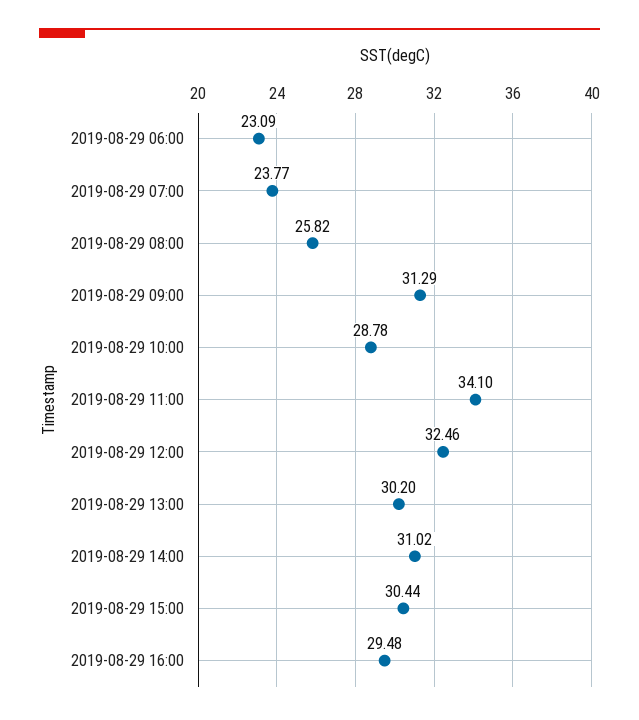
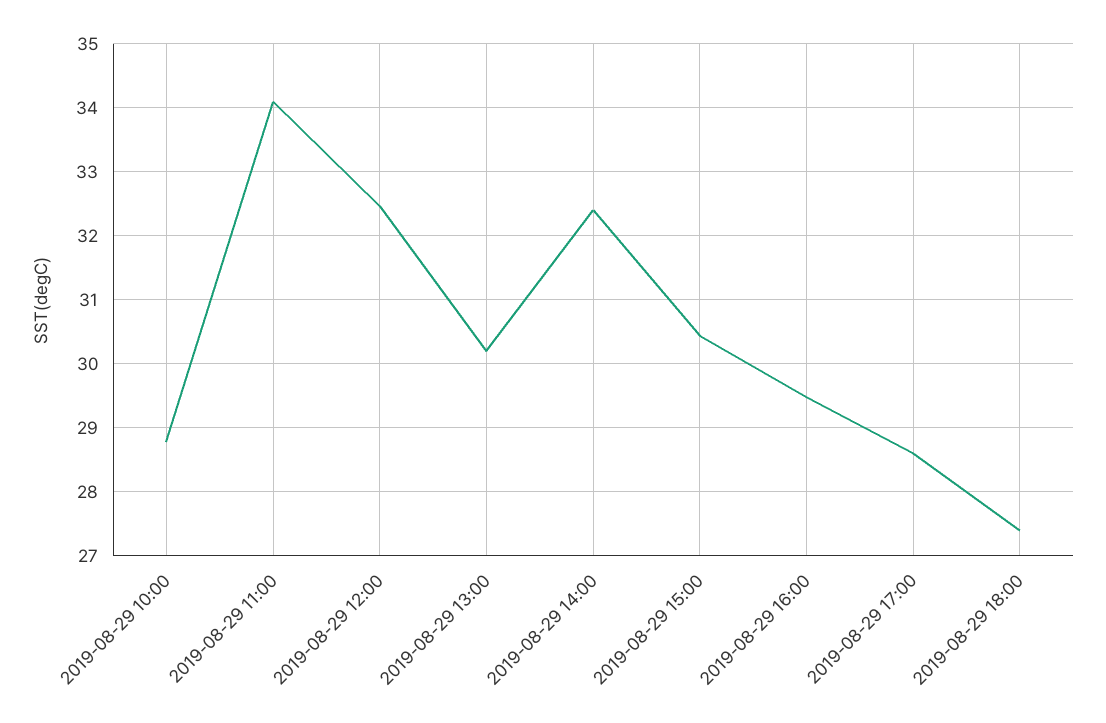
2019-08-29 06:00: 23.09 -> none
2019-08-29 07:00: 23.77 -> none
2019-08-29 08:00: 25.82 -> none
2019-08-29 09:00: 31.29 -> none
2019-08-29 14:00: 31.02 -> 32.4
2019-08-29 17:00: none -> 28.6
2019-08-29 18:00: none -> 27.4

